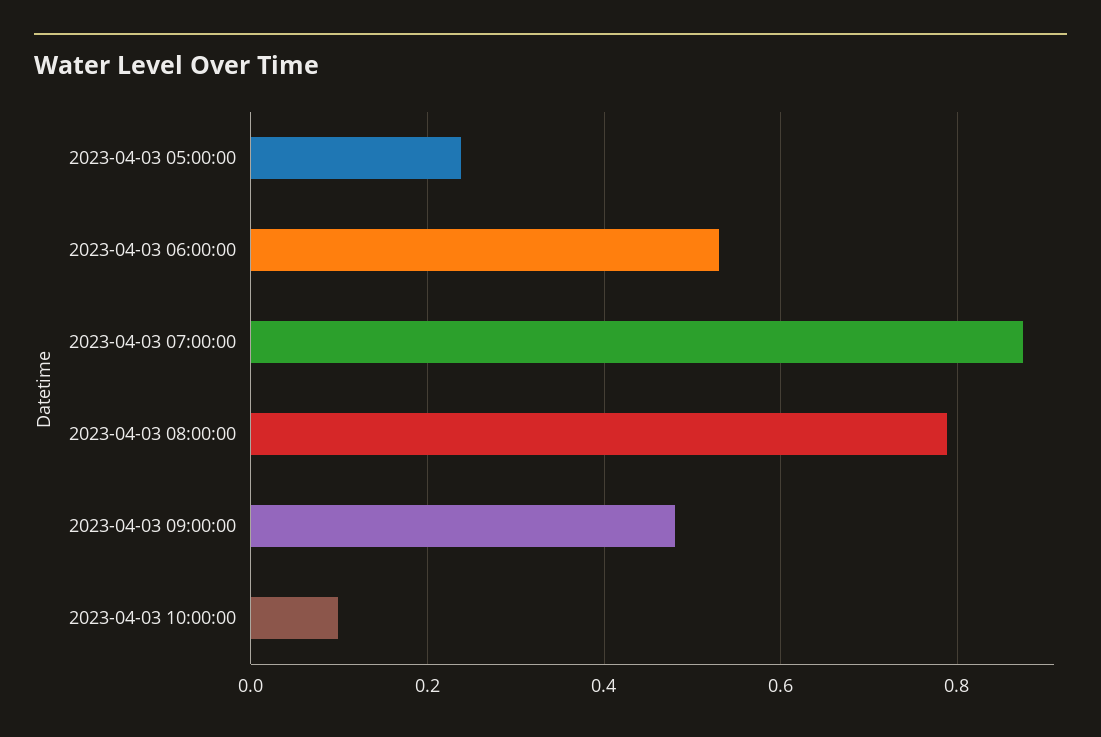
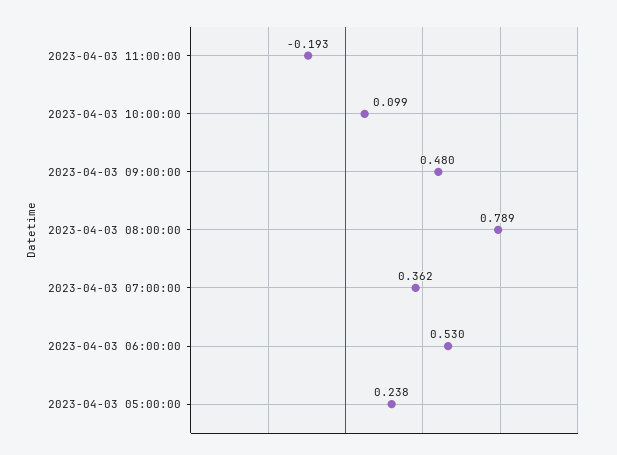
2023-04-03 07:00:00: 0.88 -> 0.362
2023-04-03 11:00:00: none -> -0.193

